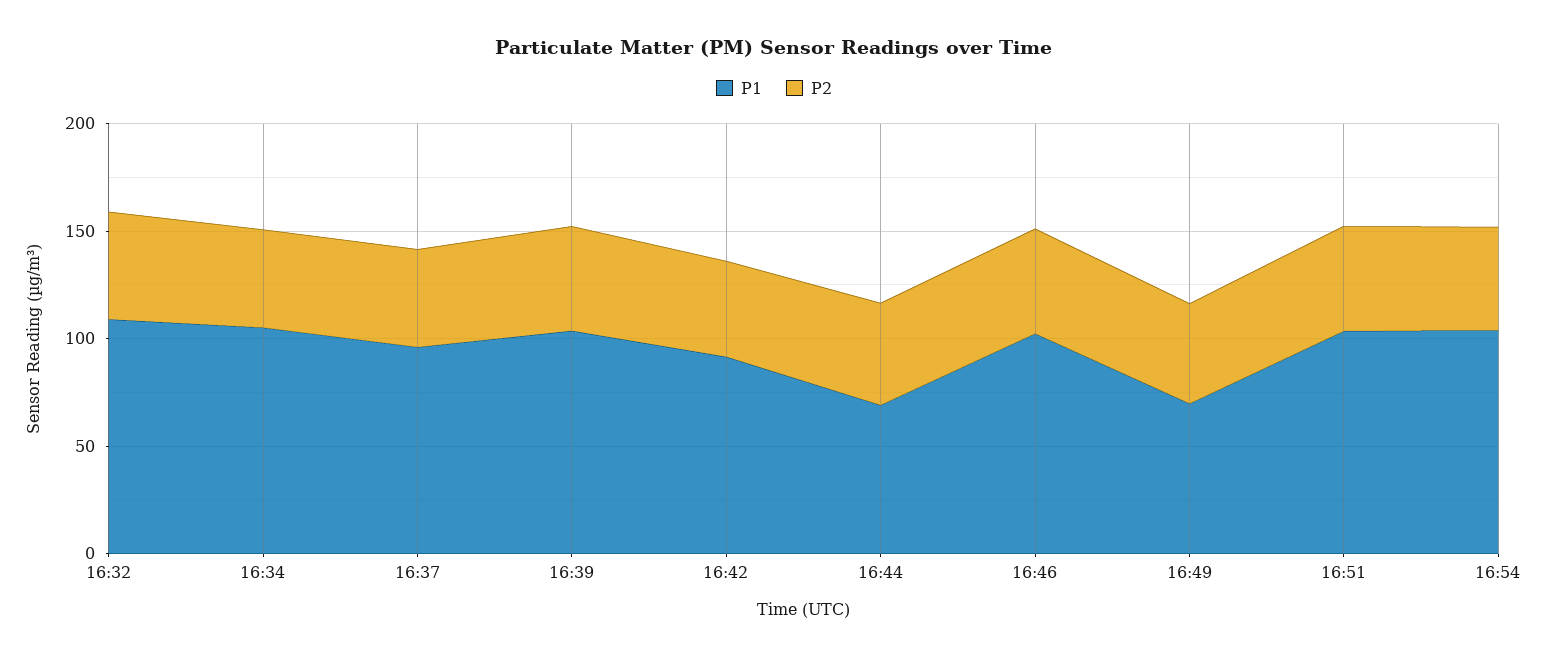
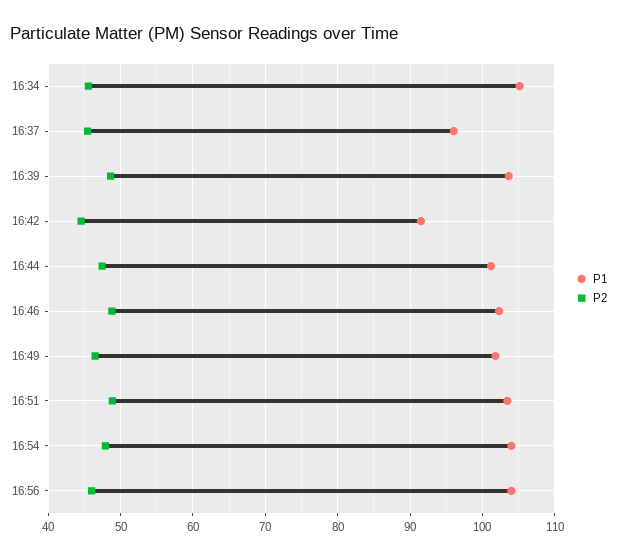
P1, 16:32: 110 -> none
P2, 16:32: 50 -> none
P1, 16:44: 70 -> 101
P1, 16:49: 70 -> 102
P1, 16:56: none -> 104
P2, 16:56: none -> 46

